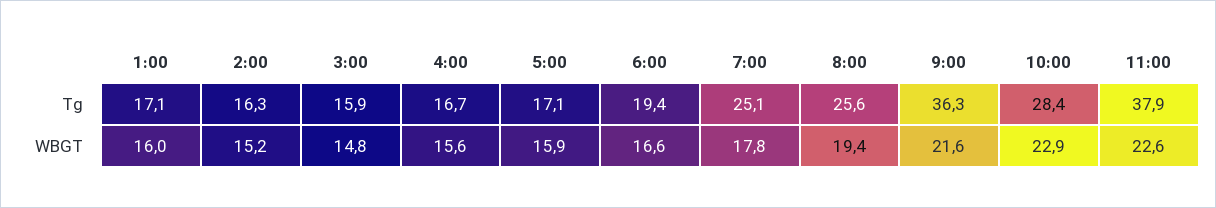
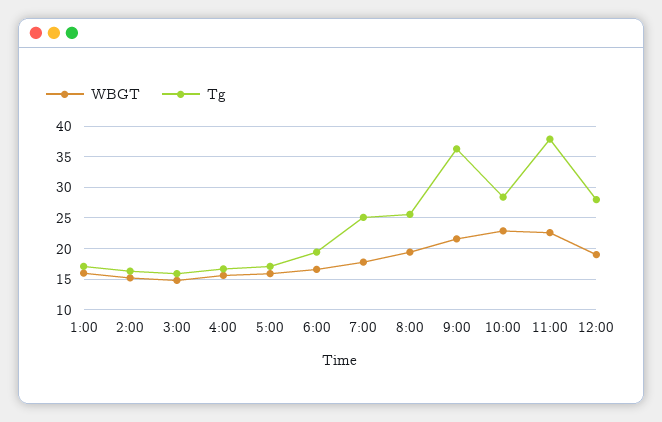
WBGT, 12:00: none -> 19
Tg, 12:00: none -> 28

